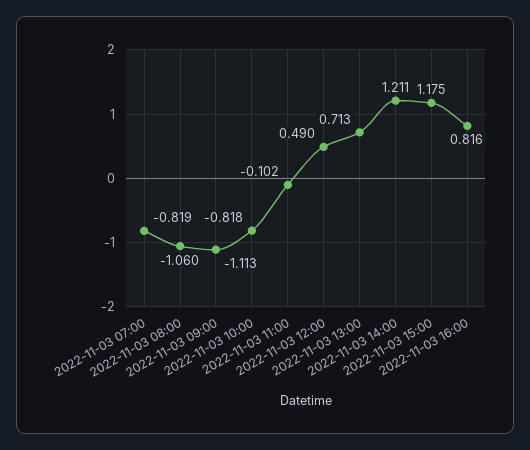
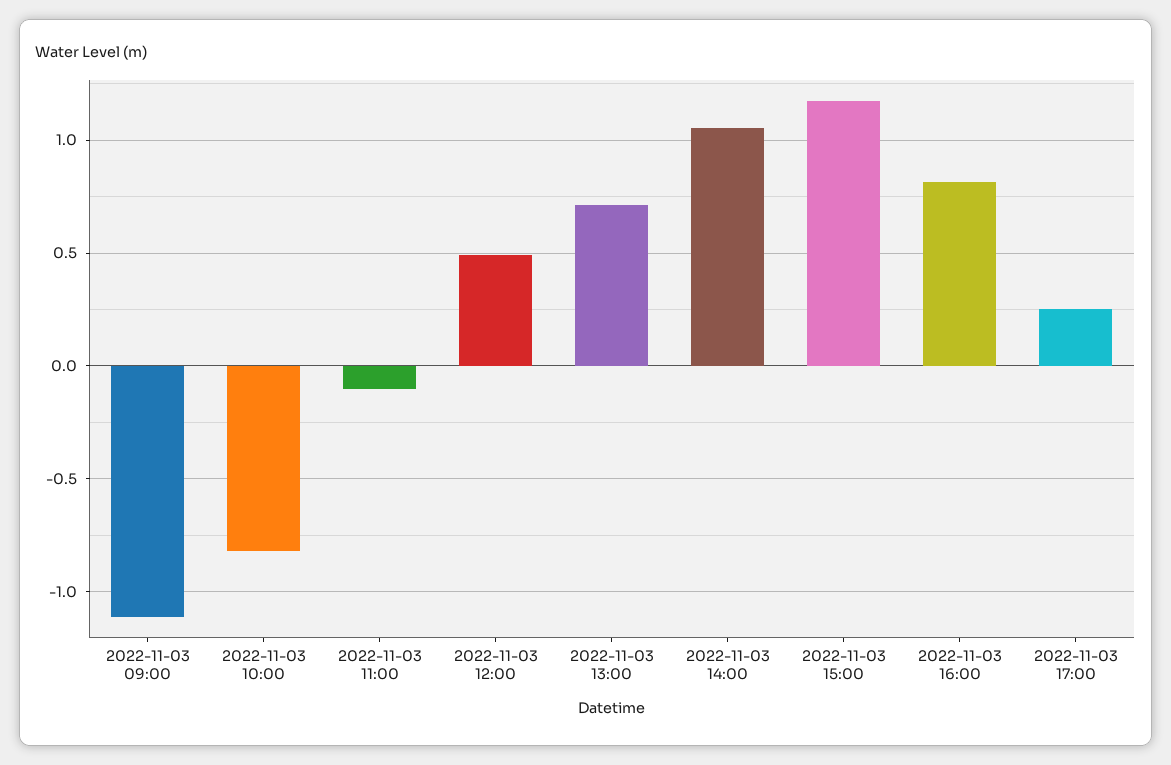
2022-11-03 07:00: -0.819 -> none
2022-11-03 08:00: -1.06 -> none
2022-11-03 14:00: 1.211 -> 1.05
2022-11-03 17:00: none -> 0.25

